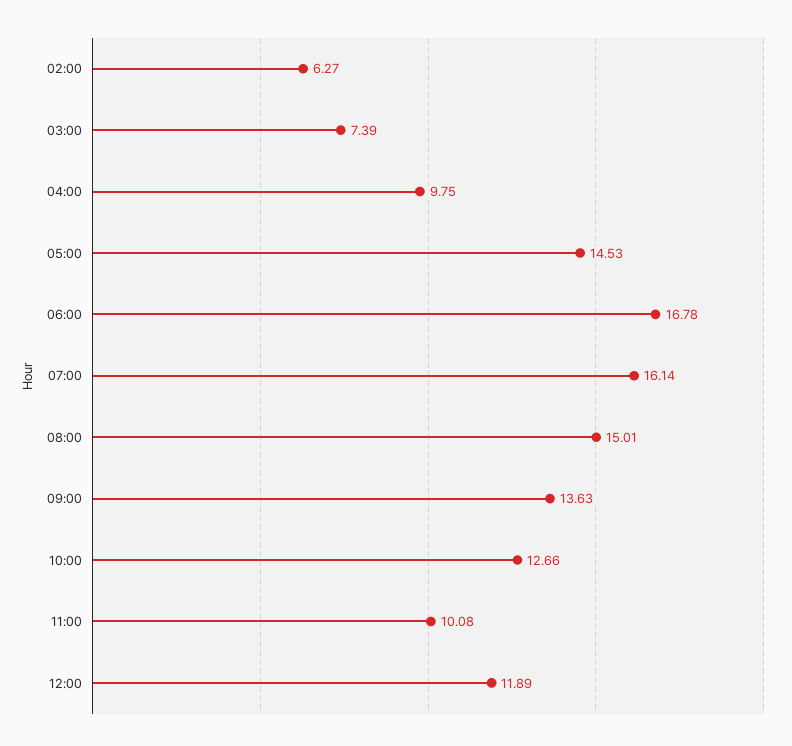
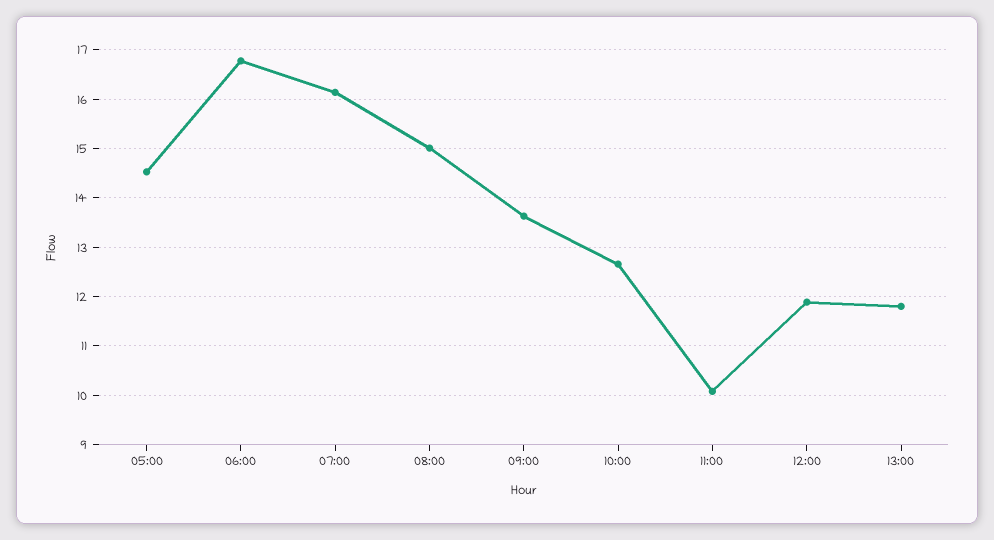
02:00: 6.27 -> none
03:00: 7.39 -> none
04:00: 9.75 -> none
13:00: none -> 11.8

